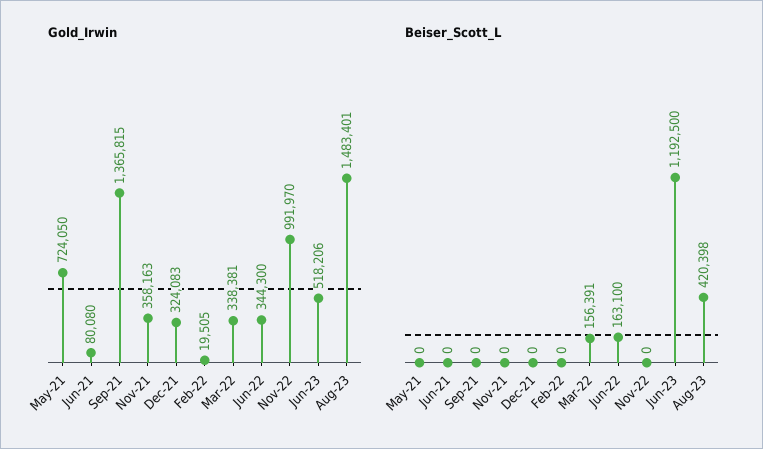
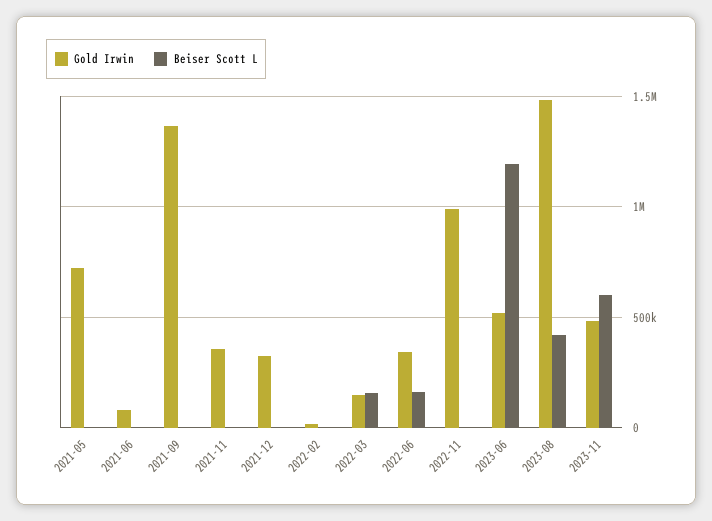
Gold_Irwin, Mar-22: 338381 -> 150000
Gold_Irwin, 2023-11: none -> 500000
Beiser_Scott_L, 2023-11: none -> 600000

